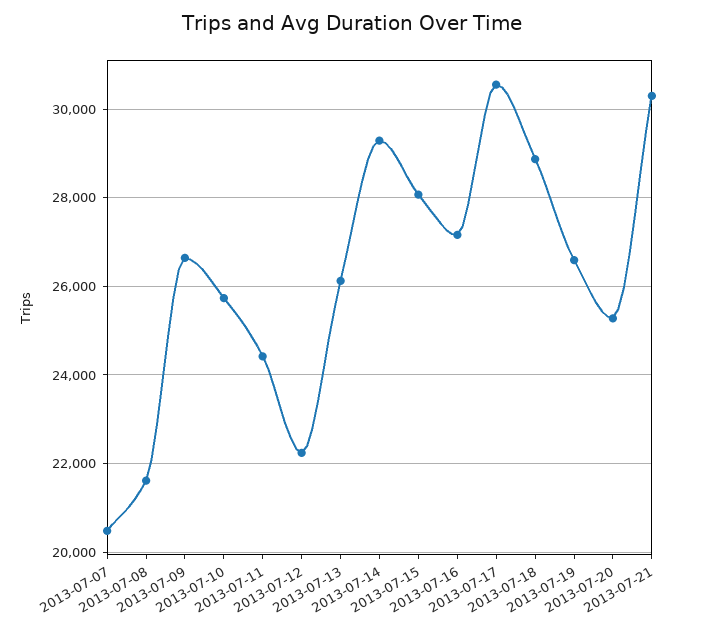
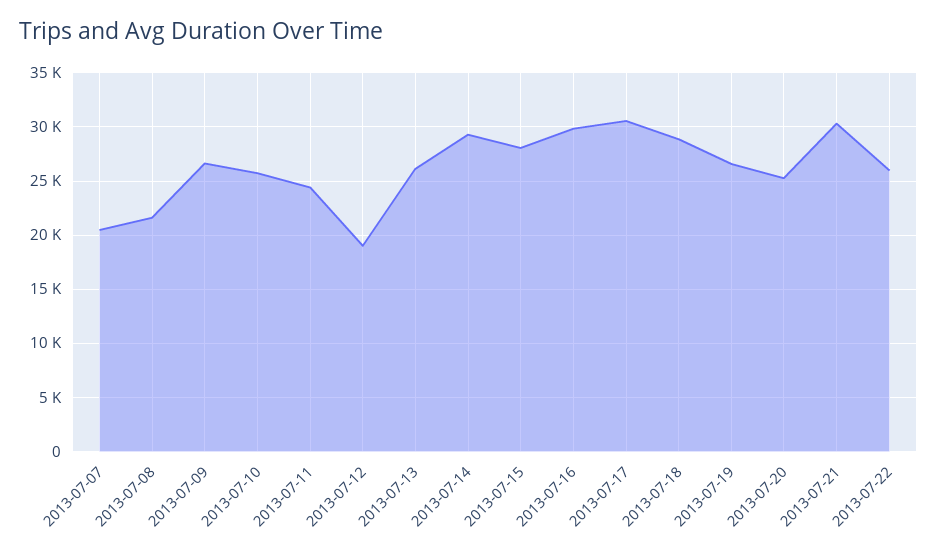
2013-07-12: 22200 -> 19000
2013-07-16: 27200 -> 30000
2013-07-22: none -> 26000

